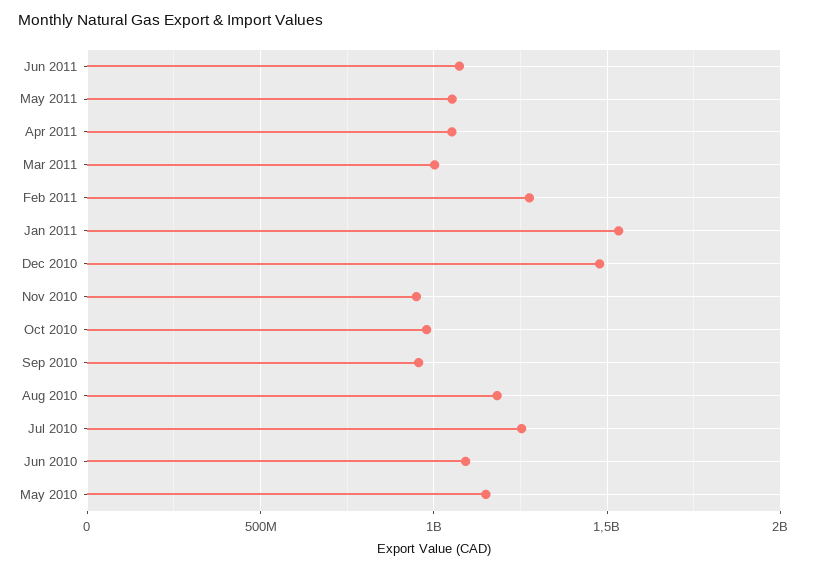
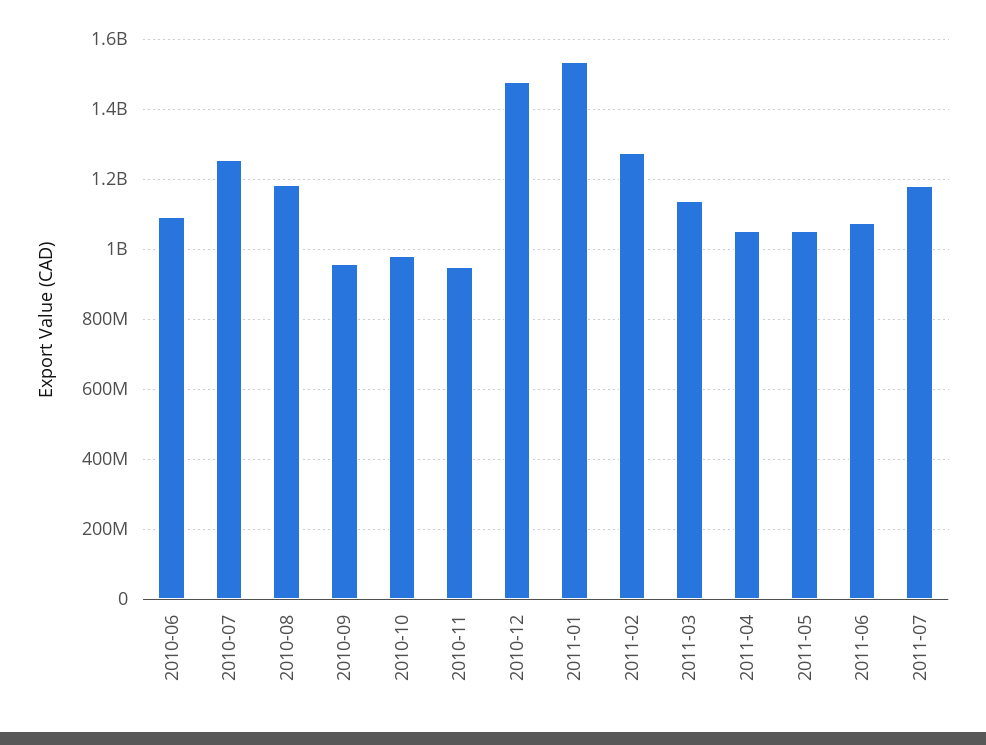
Mar 2011: 1000000000 -> 1140000000
May 2010: 1150000000 -> none
2011-07: none -> 1180000000

